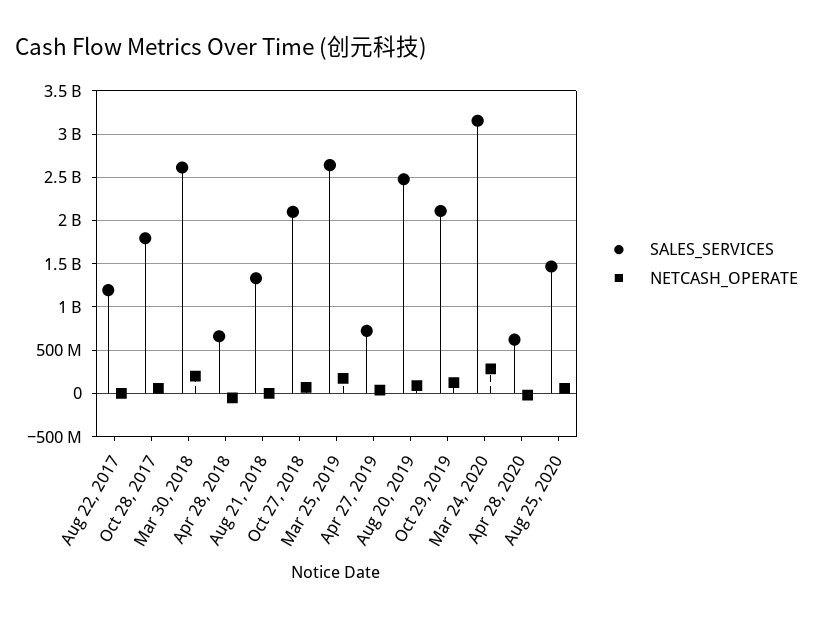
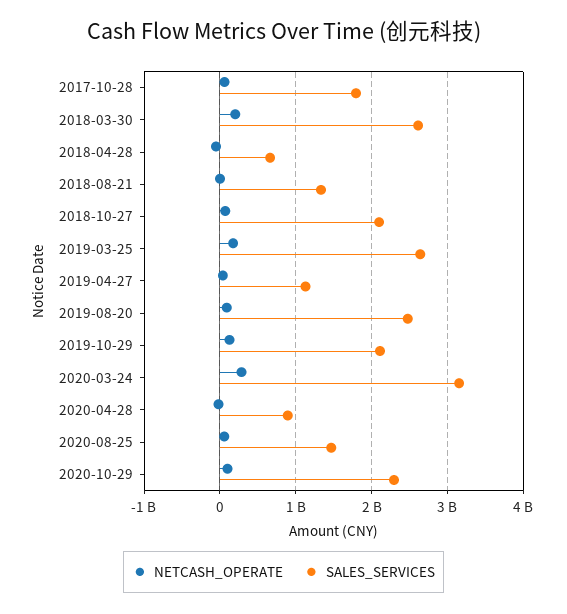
SALES_SERVICES, Aug 22, 2017: 1200000000 -> none
NETCASH_OPERATE, Aug 22, 2017: 0 -> none
SALES_SERVICES, Apr 27, 2019: 700000000 -> 1100000000
SALES_SERVICES, Apr 28, 2020: 600000000 -> 900000000
NETCASH_OPERATE, 2020-10-29: none -> 100000000
SALES_SERVICES, 2020-10-29: none -> 2300000000

